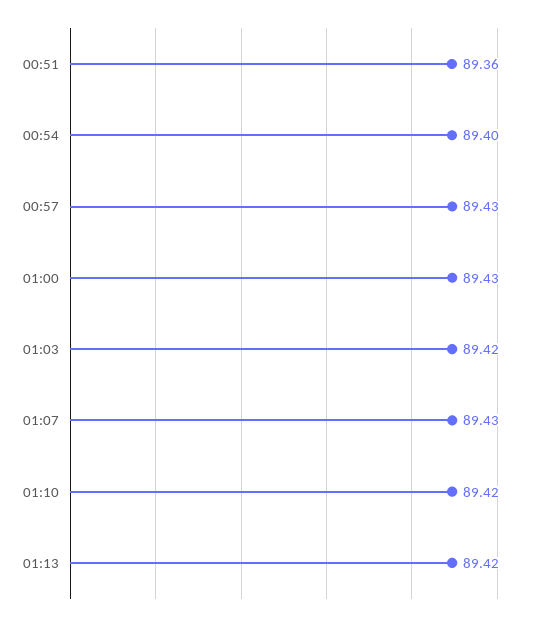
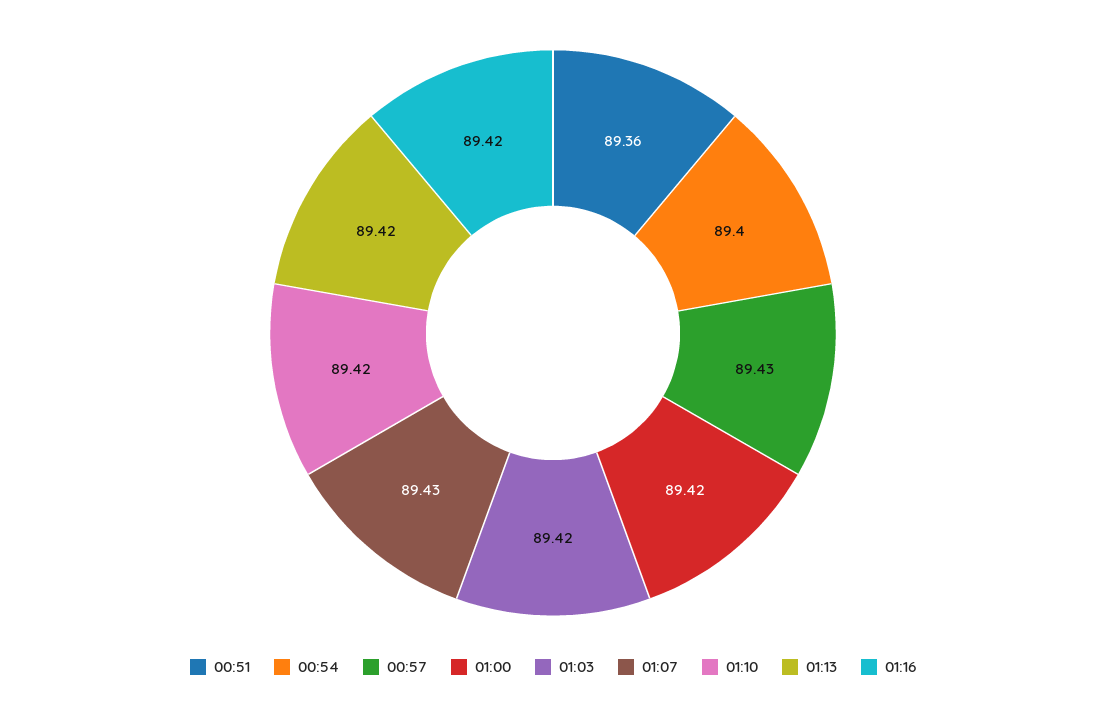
01:00: 89.43 -> 89.42
01:16: none -> 89.42

